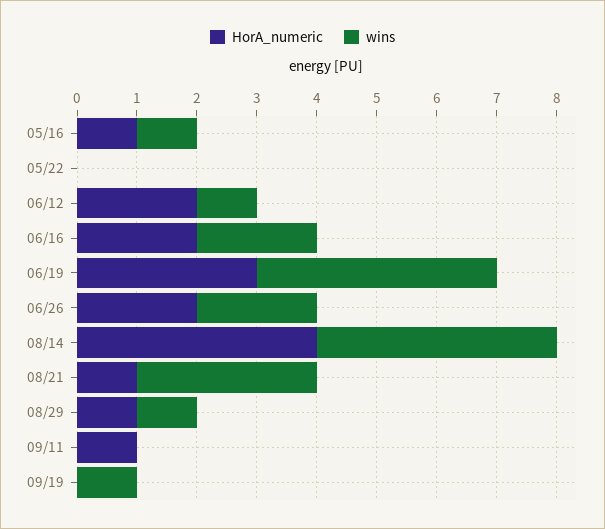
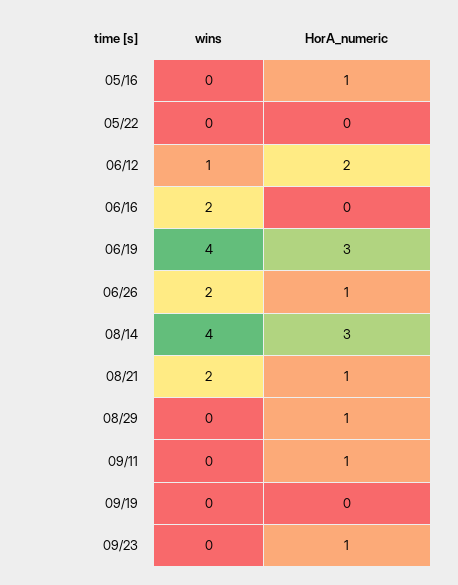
wins, 05/16: 1 -> 0
HorA_numeric, 06/16: 2 -> 0
HorA_numeric, 06/26: 2 -> 1
HorA_numeric, 08/14: 4 -> 3
wins, 08/21: 3 -> 2
wins, 08/29: 1 -> 0
wins, 09/19: 1 -> 0
wins, 09/23: none -> 0
HorA_numeric, 09/23: none -> 1

